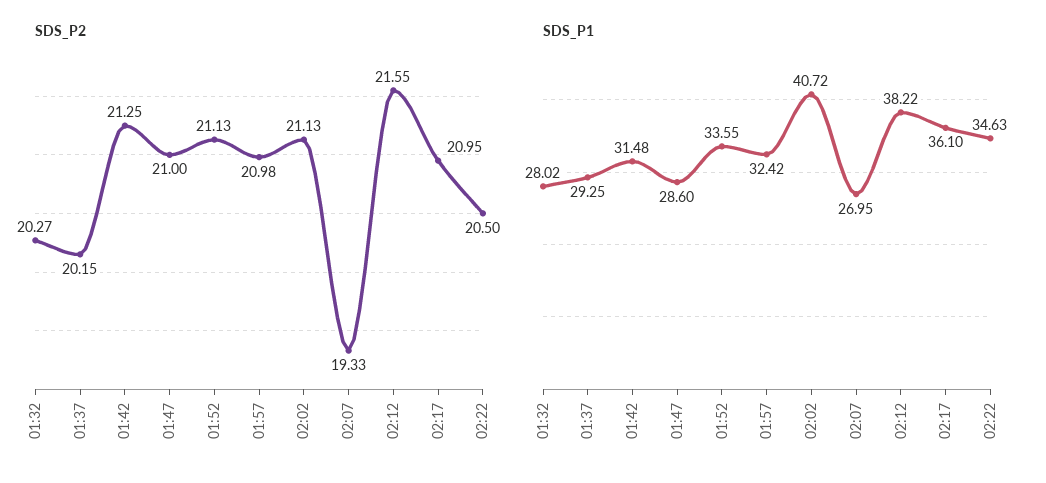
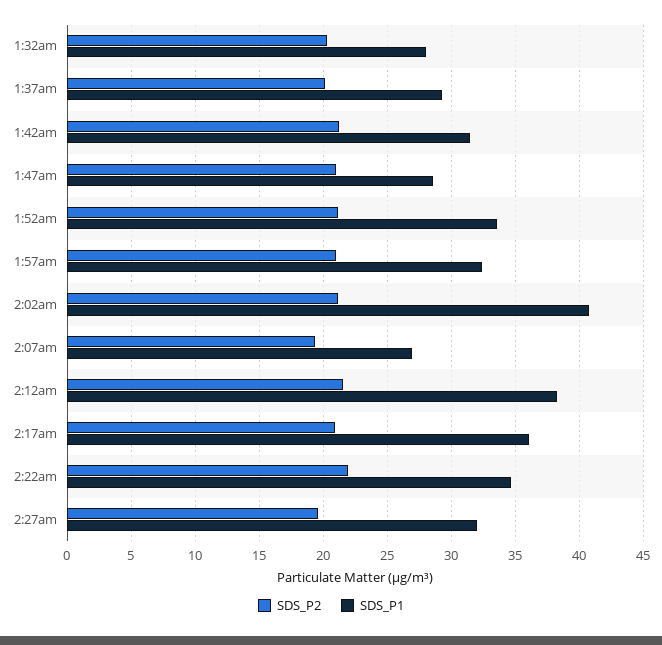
SDS_P2, 02:22: 20.5 -> 22
SDS_P2, 2:27am: none -> 19.5
SDS_P1, 2:27am: none -> 32

